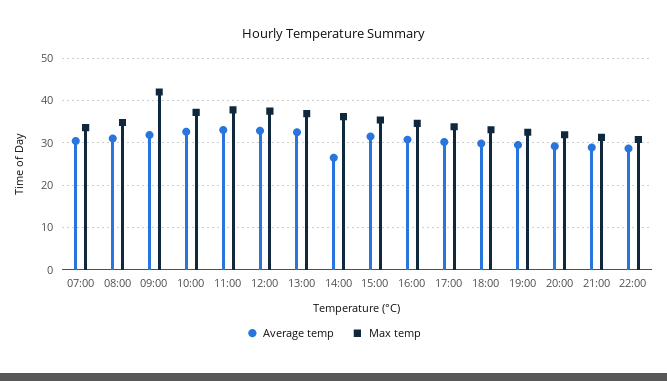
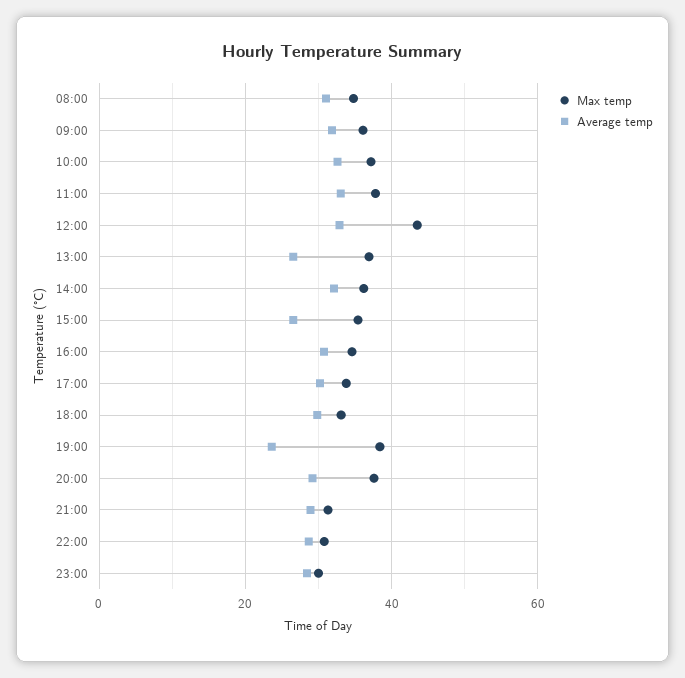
Average temp, 07:00: 30 -> none
Max temp, 07:00: 34 -> none
Max temp, 09:00: 42 -> 36
Max temp, 12:00: 38 -> 44
Average temp, 13:00: 32 -> 26
Average temp, 14:00: 26 -> 32
Average temp, 15:00: 32 -> 26
Average temp, 19:00: 30 -> 24
Max temp, 19:00: 32 -> 38
Max temp, 20:00: 32 -> 38
Max temp, 23:00: none -> 30
Average temp, 23:00: none -> 28

